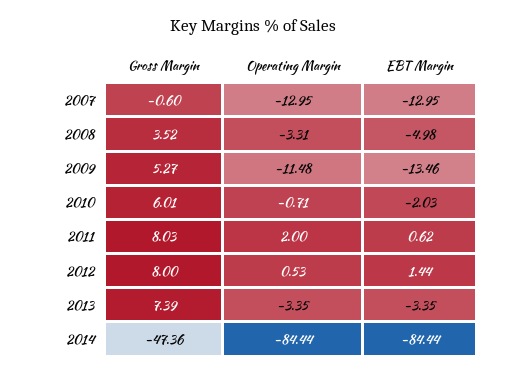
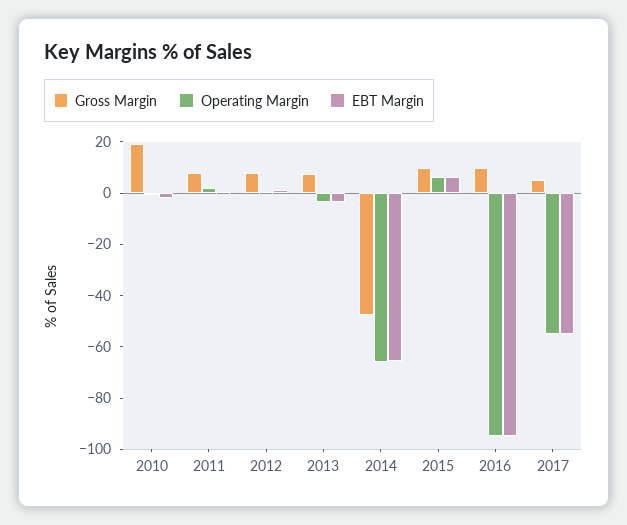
Gross Margin, 2007: -0.6 -> none
Operating Margin, 2007: -12.95 -> none
EBT Margin, 2007: -12.95 -> none
Gross Margin, 2008: 3.52 -> none
Operating Margin, 2008: -3.31 -> none
EBT Margin, 2008: -4.98 -> none
Gross Margin, 2009: 5.27 -> none
Operating Margin, 2009: -11.48 -> none
EBT Margin, 2009: -13.46 -> none
Gross Margin, 2010: 6.01 -> 20
Operating Margin, 2014: -84.44 -> -65
EBT Margin, 2014: -84.44 -> -65
Gross Margin, 2015: none -> 10
Operating Margin, 2015: none -> 5
EBT Margin, 2015: none -> 5
Gross Margin, 2016: none -> 10
Operating Margin, 2016: none -> -95
EBT Margin, 2016: none -> -95
Gross Margin, 2017: none -> 5
Operating Margin, 2017: none -> -55
EBT Margin, 2017: none -> -55

